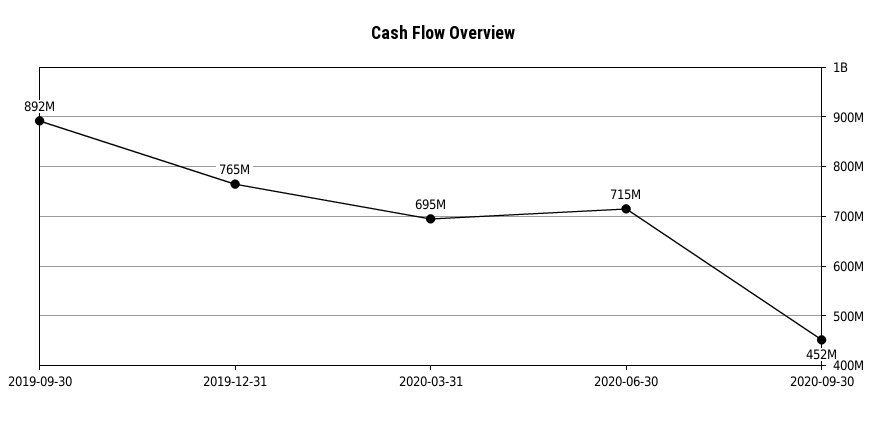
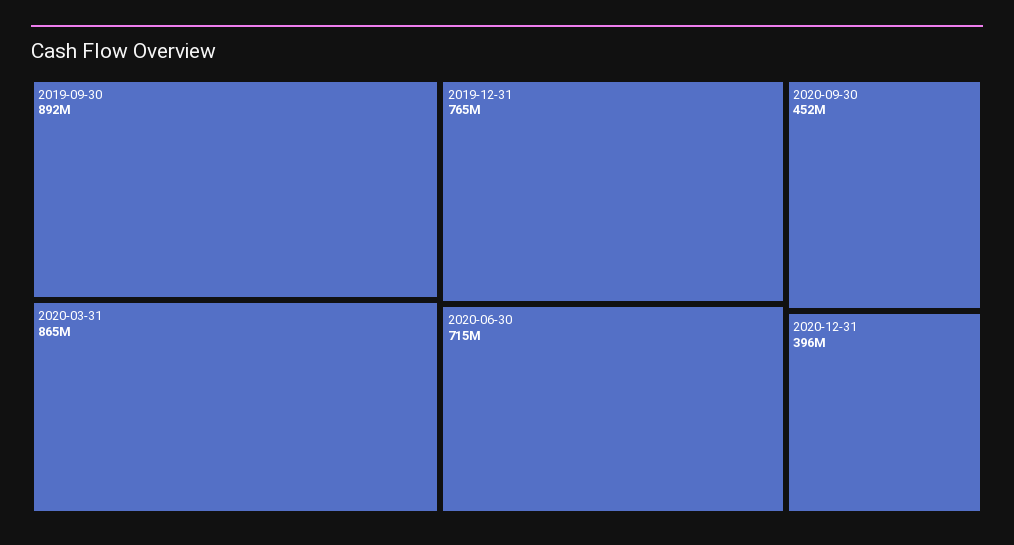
2020-03-31: 695000000 -> 865000000
2020-12-31: none -> 396000000

